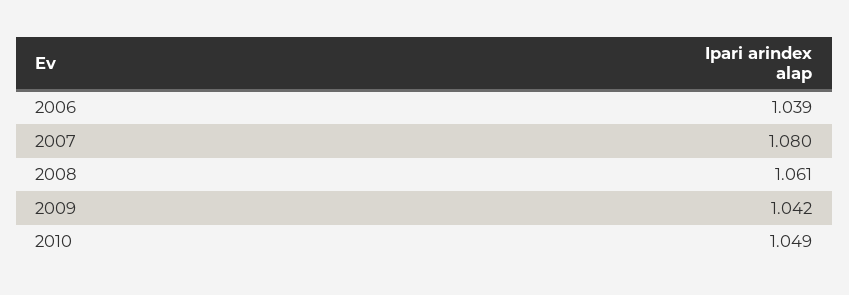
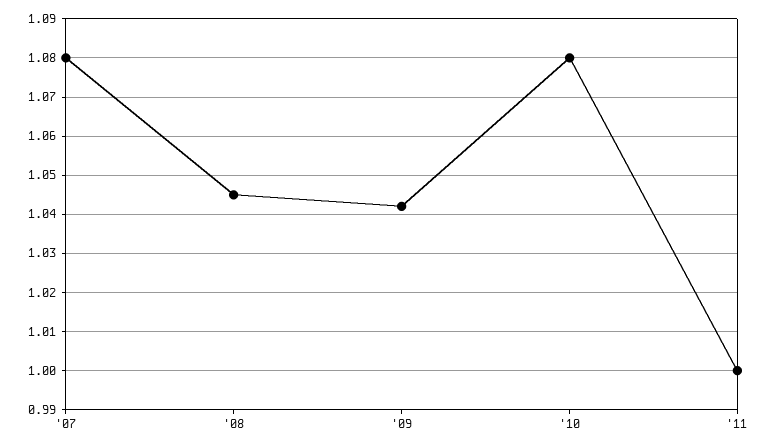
2006: 1.039 -> none
2008: 1.061 -> 1.045
2010: 1.049 -> 1.08
'11: none -> 1

